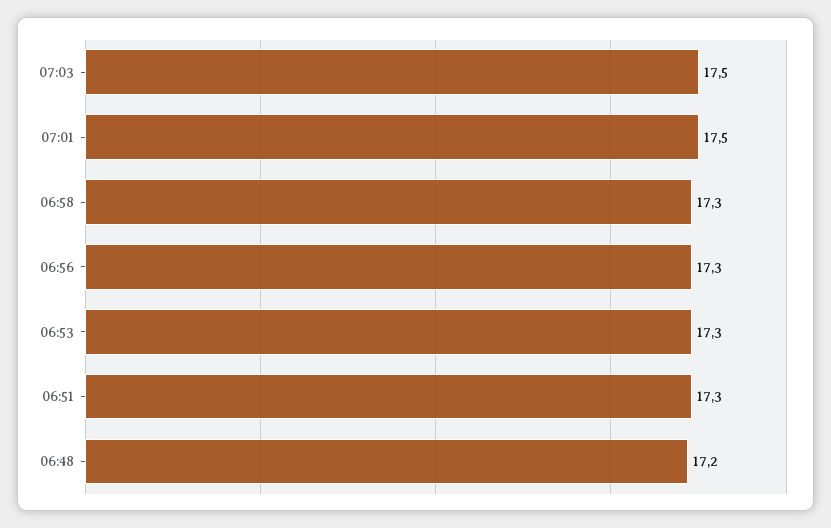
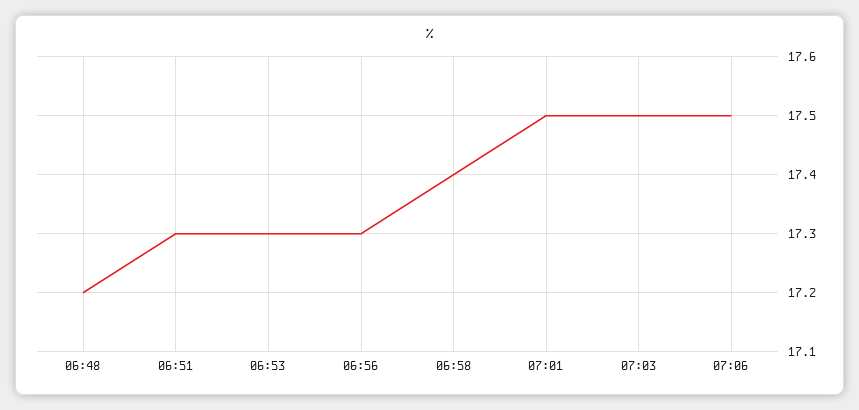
06:58: 17.3 -> 17.4
07:06: none -> 17.5

